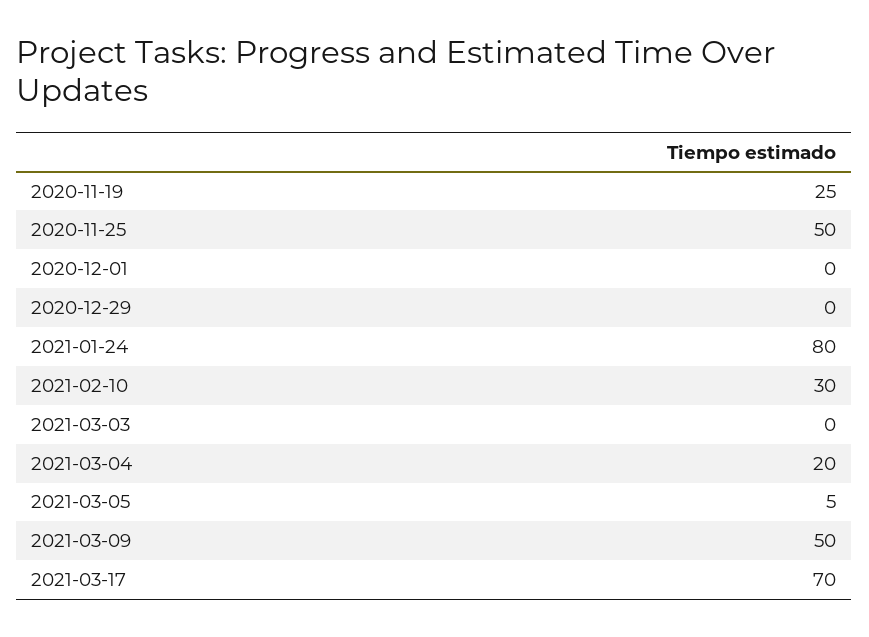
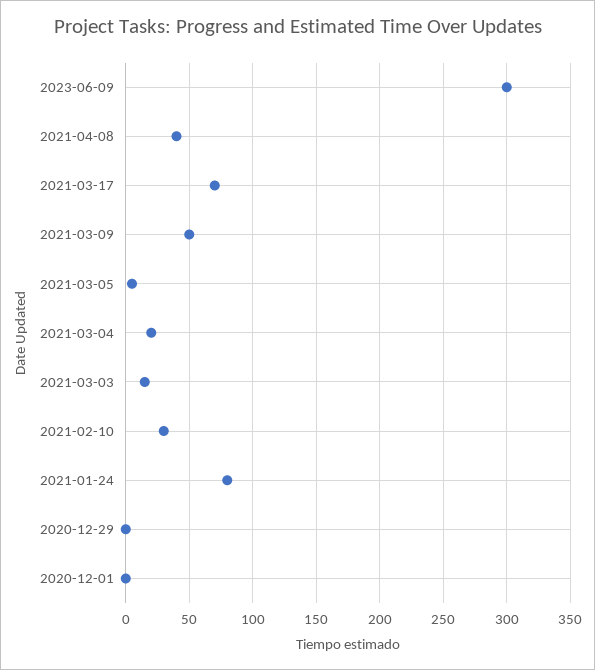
2020-11-19: 25 -> none
2020-11-25: 50 -> none
2021-03-03: 0 -> 15
2023-06-09: none -> 300
2021-04-08: none -> 40

